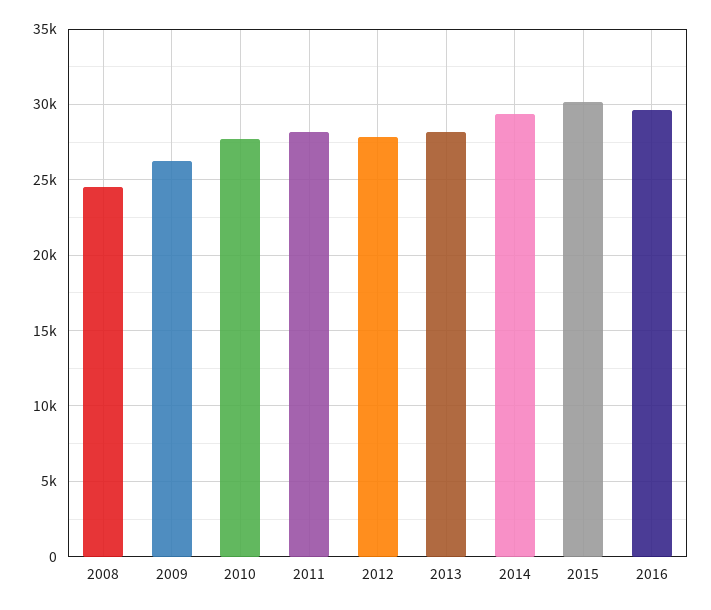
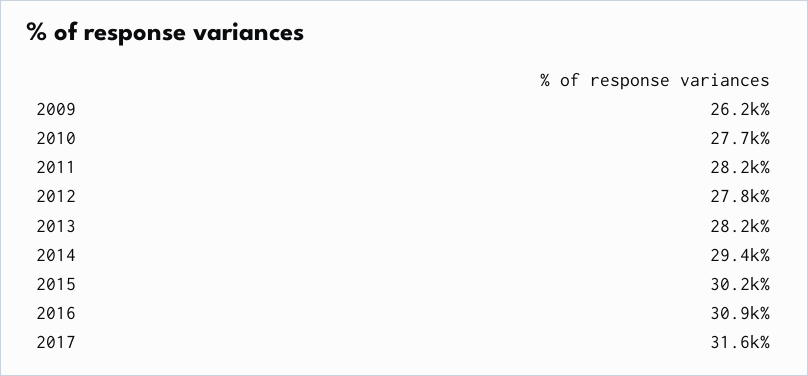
2008: 24500 -> none
2016: 29500 -> 30900
2017: none -> 31600

